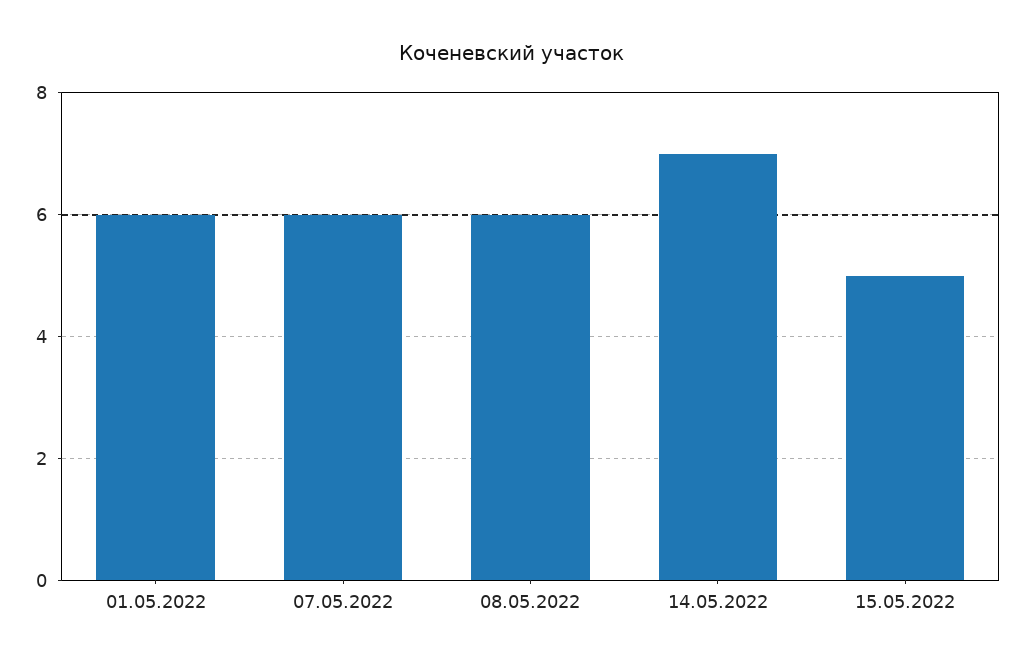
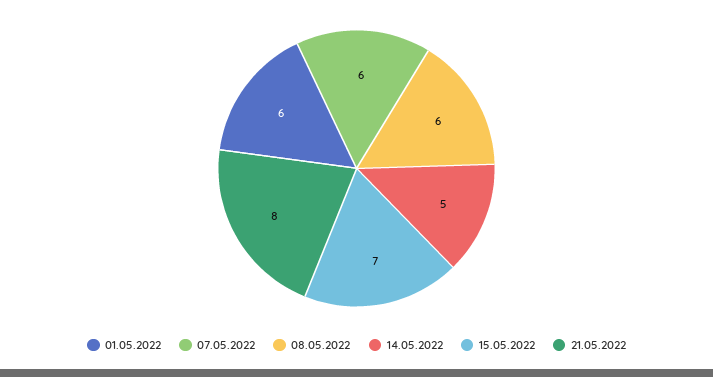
14.05.2022: 7 -> 5
15.05.2022: 5 -> 7
21.05.2022: none -> 8

